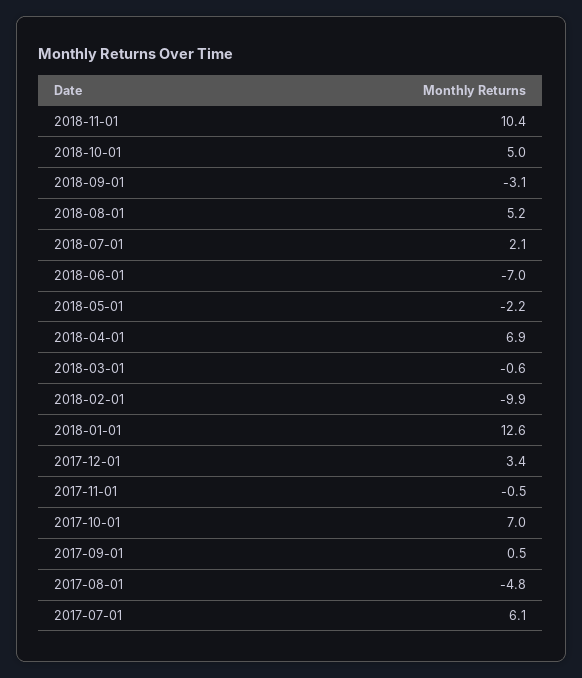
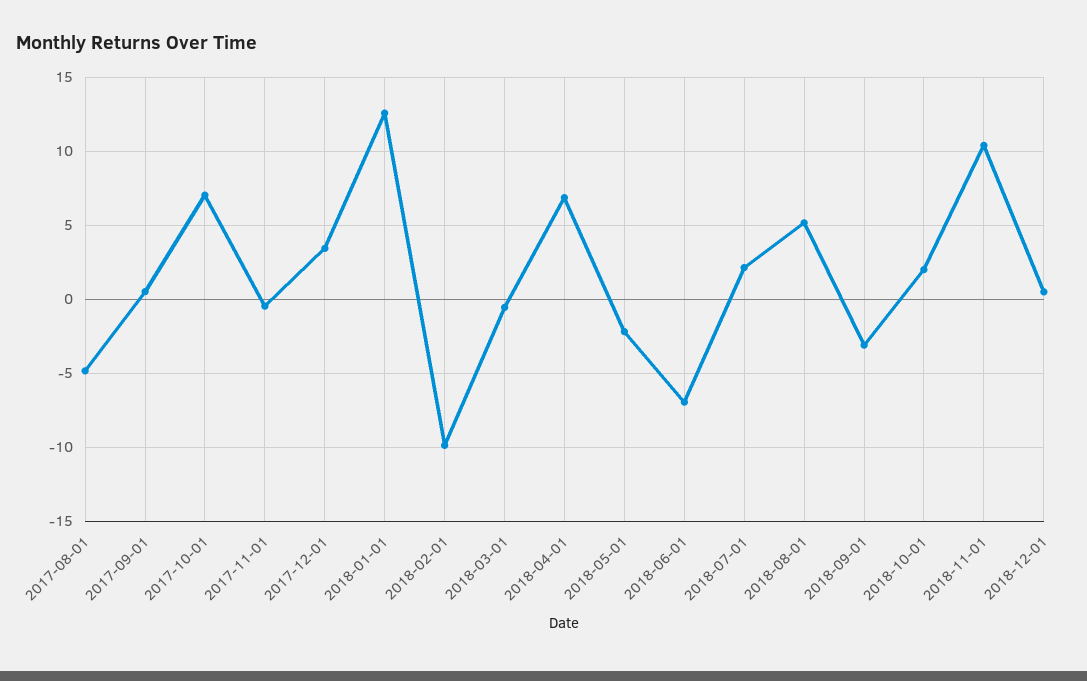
2018-10-01: 5 -> 2
2017-07-01: 6.1 -> none
2018-12-01: none -> 0.5

